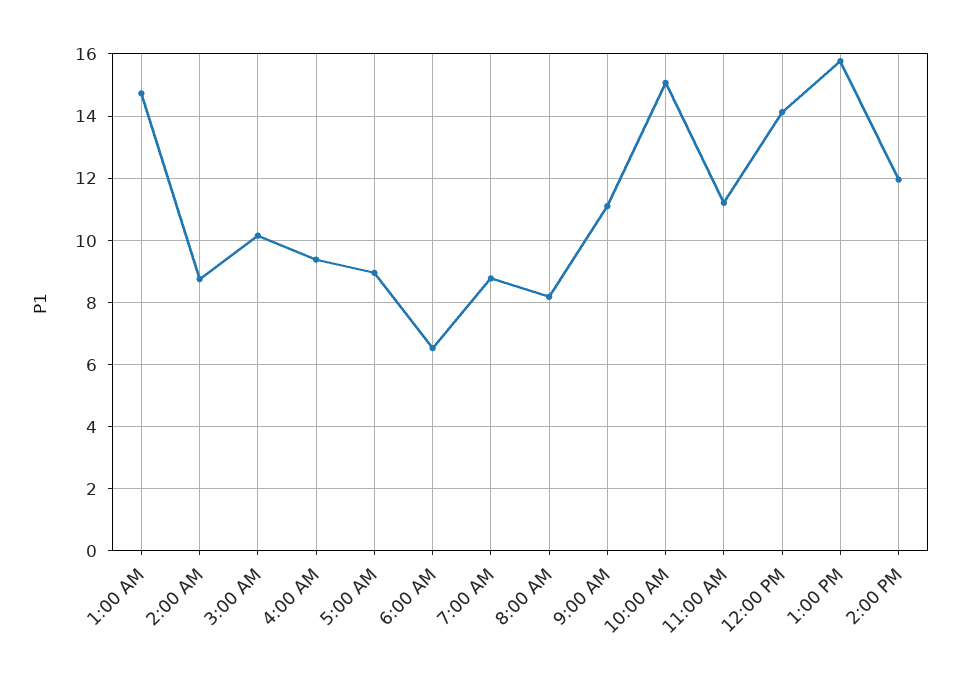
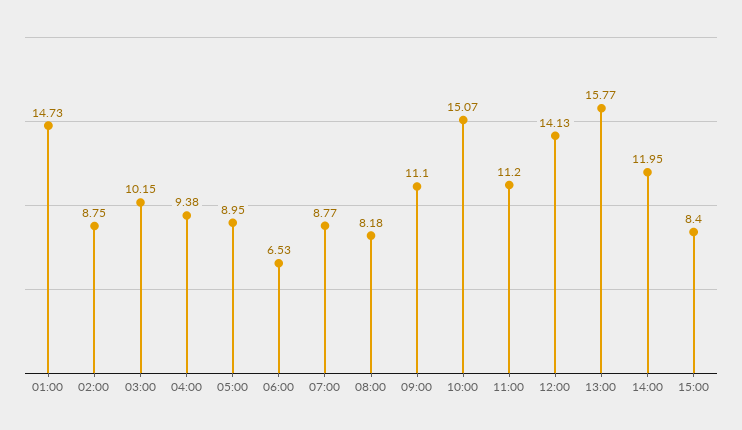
15:00: none -> 8.4

